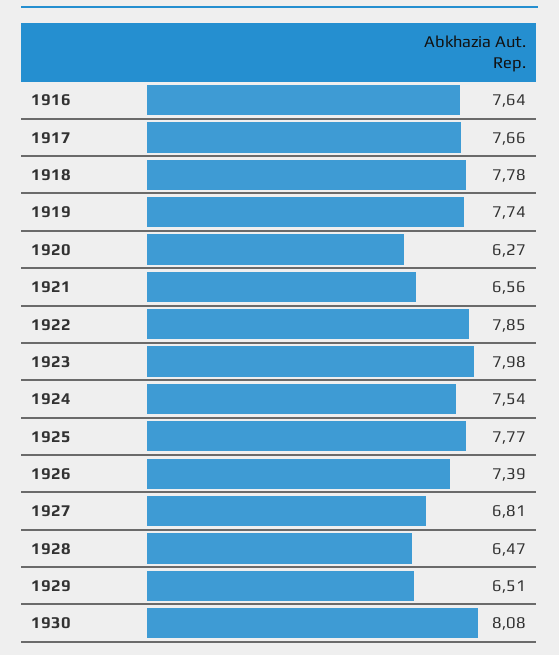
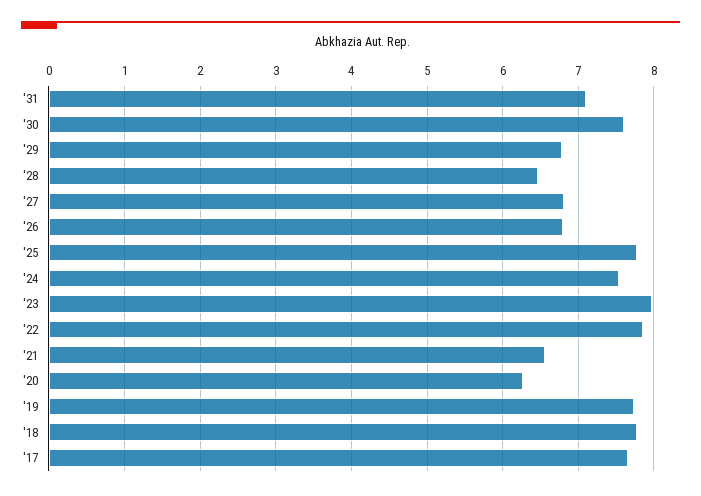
1916: 7.64 -> none
1926: 7.39 -> 6.8
1929: 6.51 -> 6.8
1930: 8.08 -> 7.6
'31: none -> 7.1

